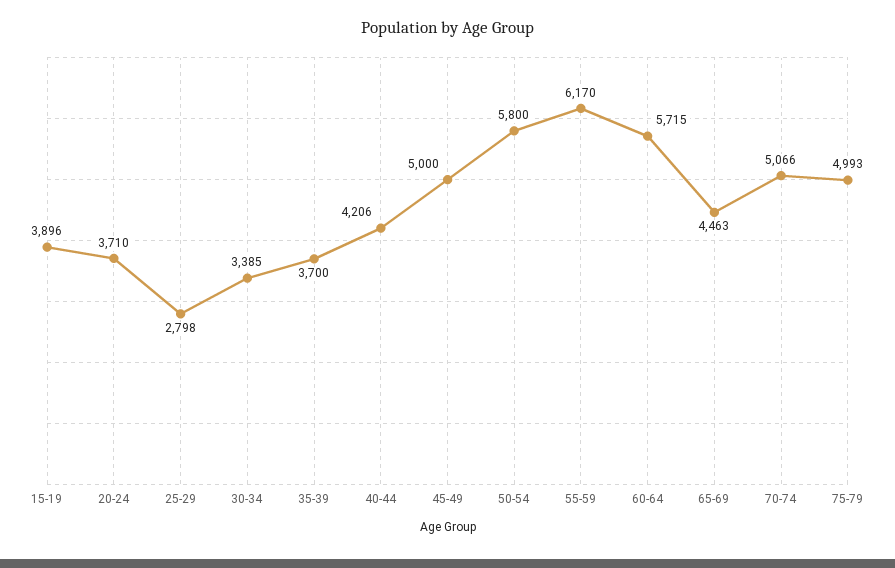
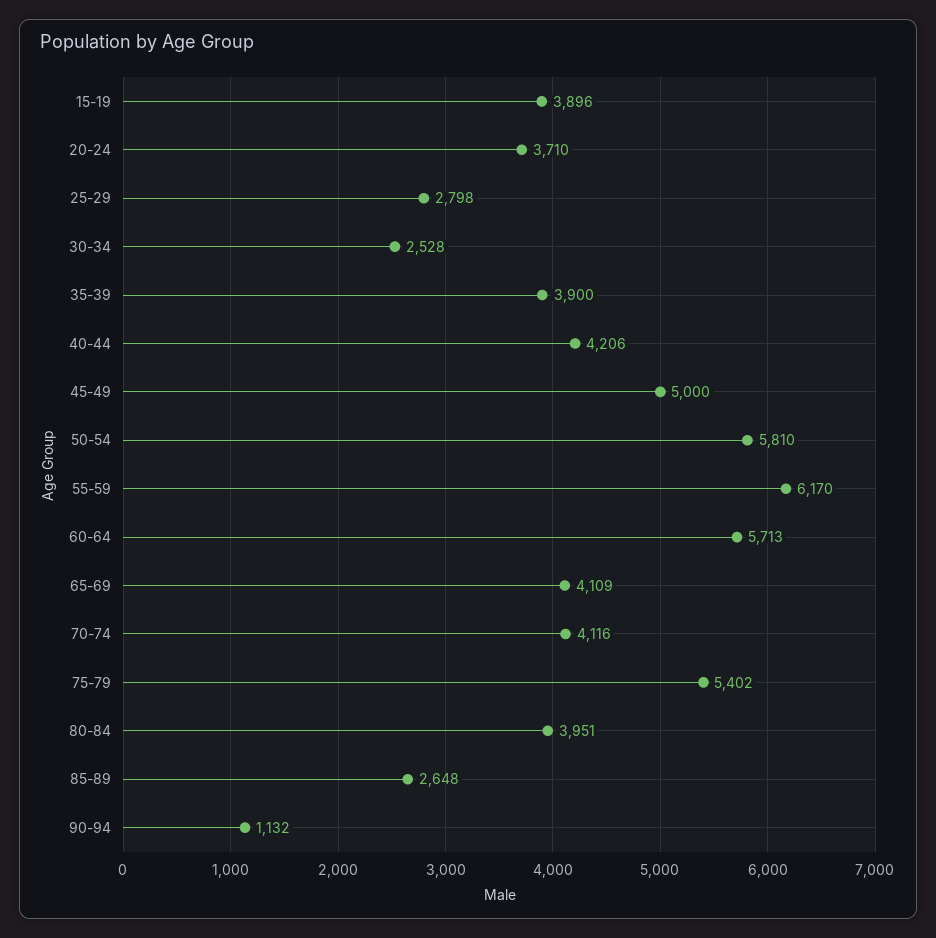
30-34: 3385 -> 2528
35-39: 3700 -> 3900
50-54: 5800 -> 5810
60-64: 5715 -> 5713
65-69: 4463 -> 4109
70-74: 5066 -> 4116
75-79: 4993 -> 5402
80-84: none -> 3951
85-89: none -> 2648
90-94: none -> 1132

